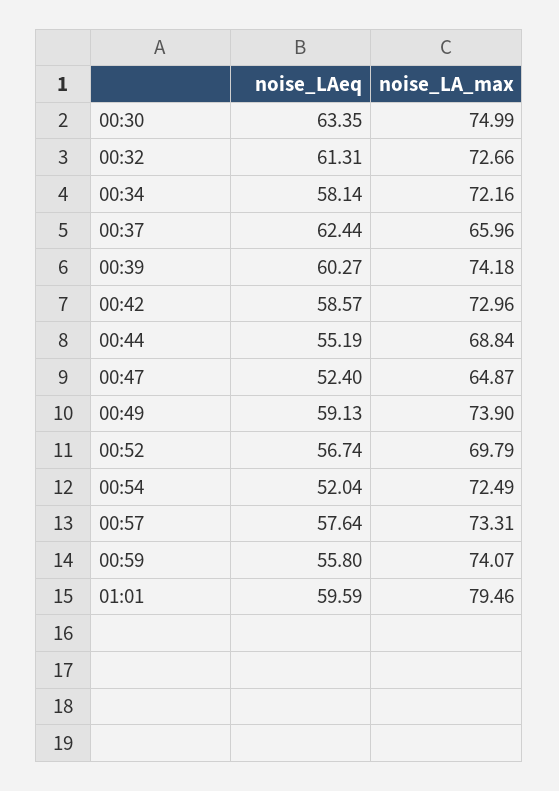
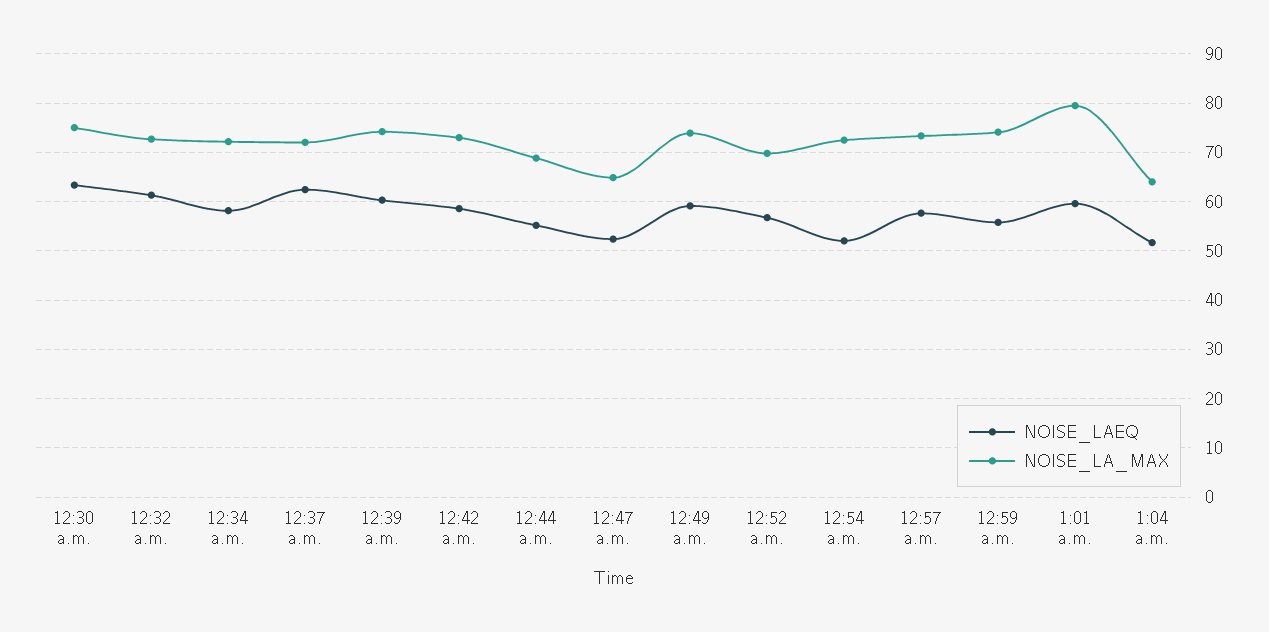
noise_LA_max, 00:37: 65.96 -> 72
noise_LAeq, 1:04 a.m.: none -> 52
noise_LA_max, 1:04 a.m.: none -> 64

